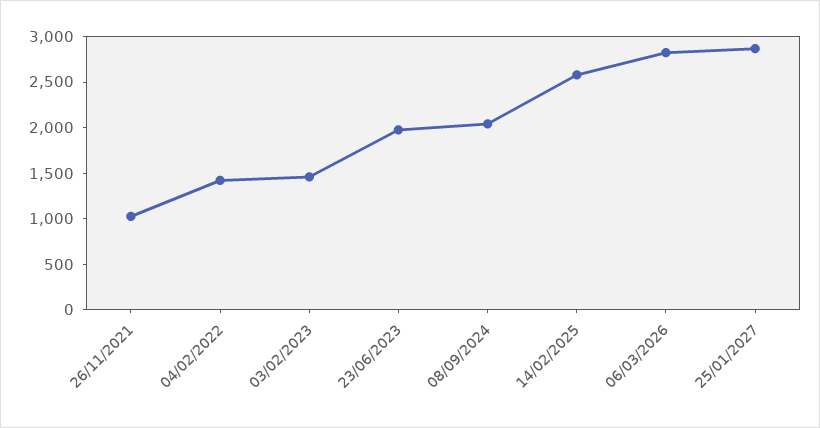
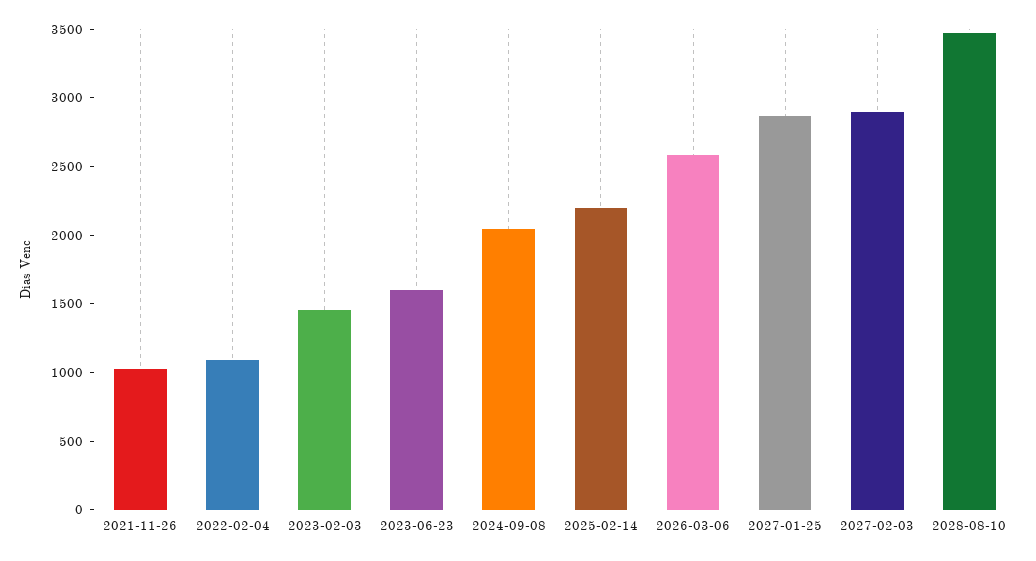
04/02/2022: 1400 -> 1100
23/06/2023: 2000 -> 1600
14/02/2025: 2600 -> 2200
06/03/2026: 2800 -> 2600
2027-02-03: none -> 2900
2028-08-10: none -> 3500

